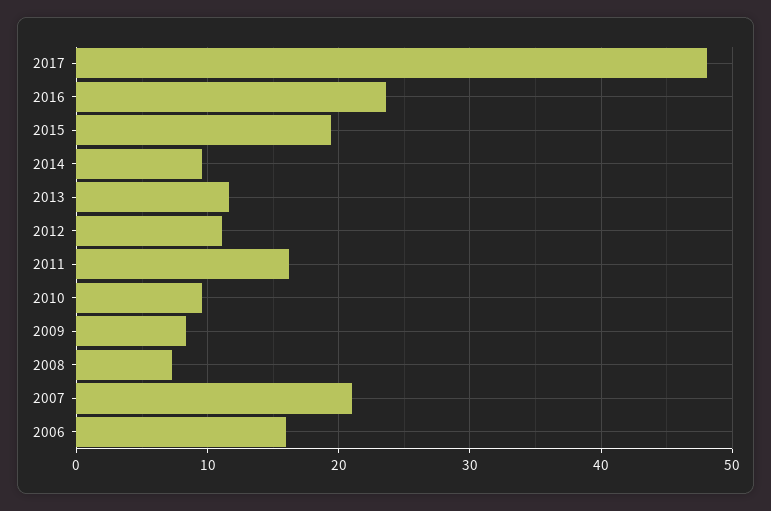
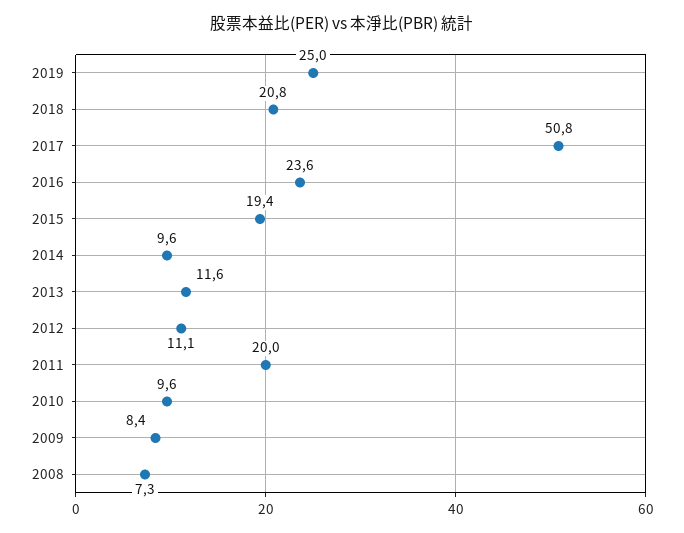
2017: 48 -> 50.8
2011: 16 -> 20
2007: 21 -> none
2006: 16 -> none
2019: none -> 25
2018: none -> 20.8

